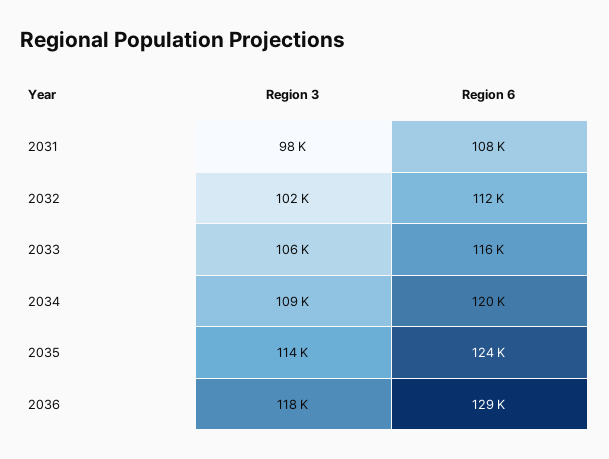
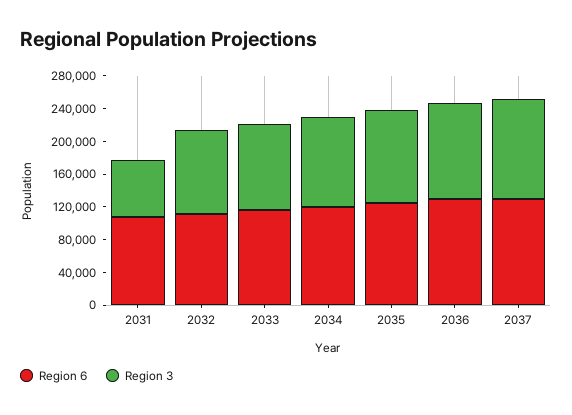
Region 3, 2031: 98000 -> 70000
Region 6, 2037: none -> 130000
Region 3, 2037: none -> 120000

